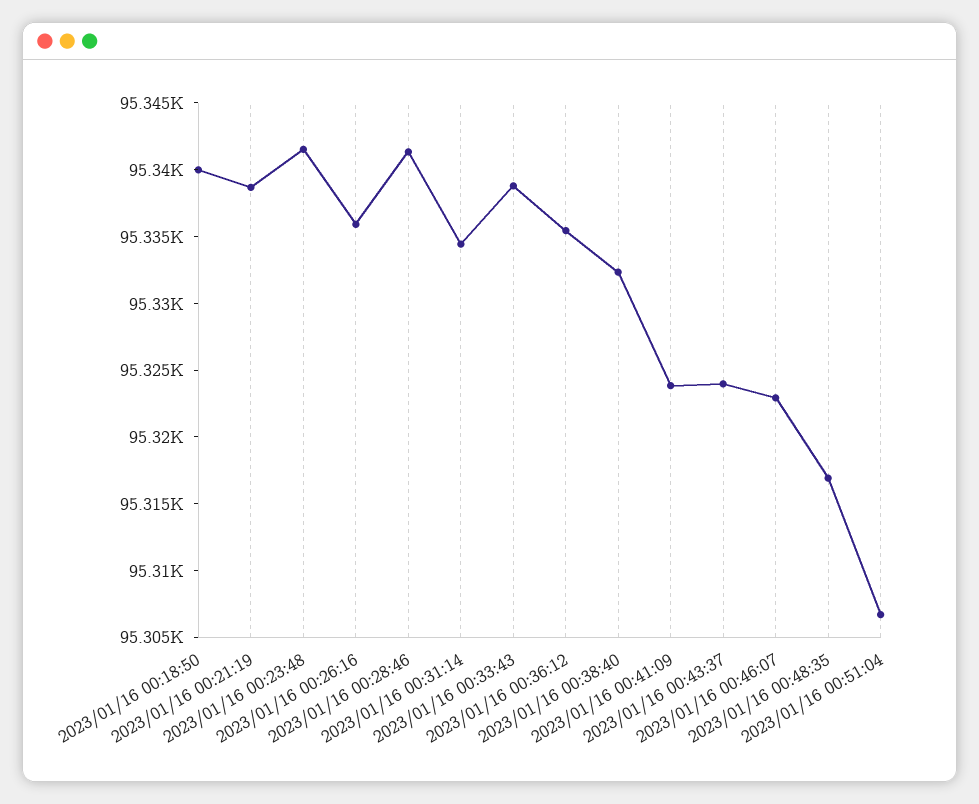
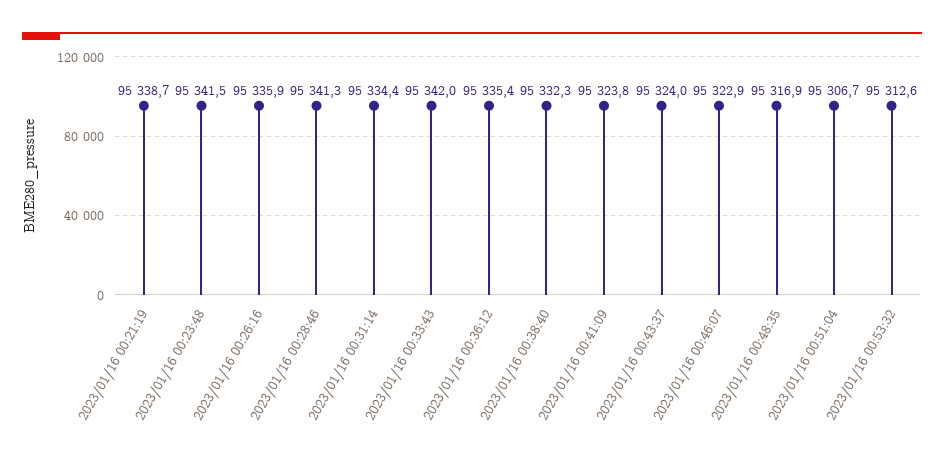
2023/01/16 00:18:50: 95340 -> none
2023/01/16 00:33:43: 95339 -> 95342
2023/01/16 00:53:32: none -> 95312.6

